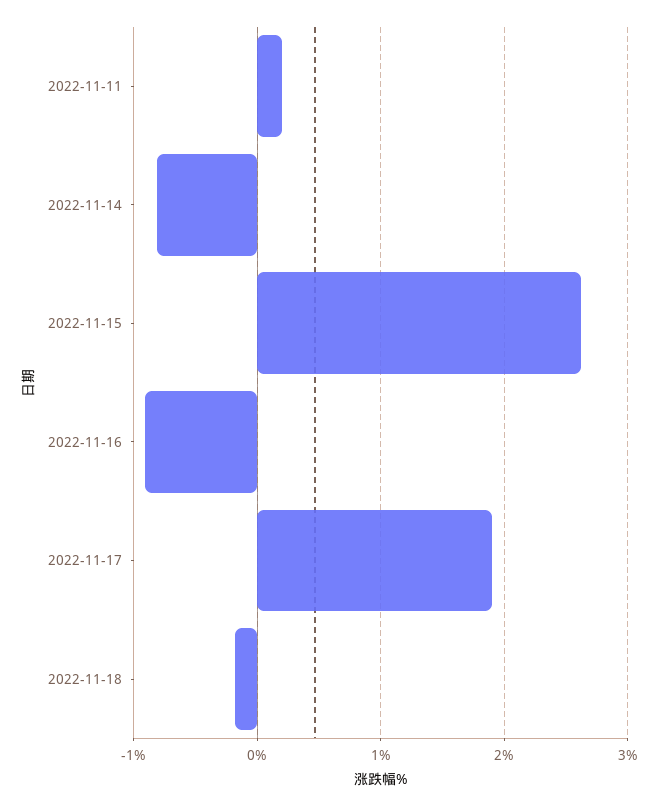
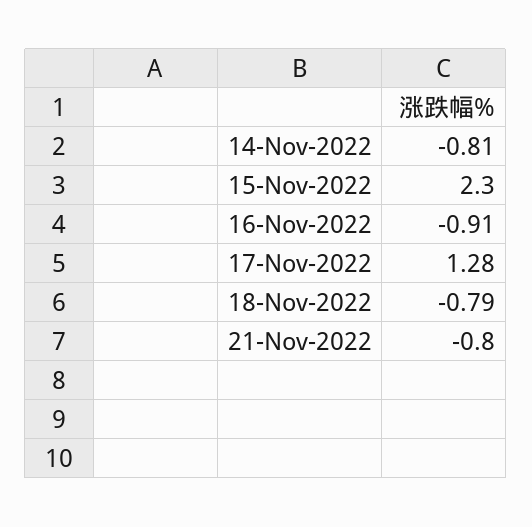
2022-11-11: 0.2 -> none
2022-11-15: 2.6 -> 2.3
2022-11-17: 1.9 -> 1.28
2022-11-18: -0.2 -> -0.79
21-Nov-2022: none -> -0.8

